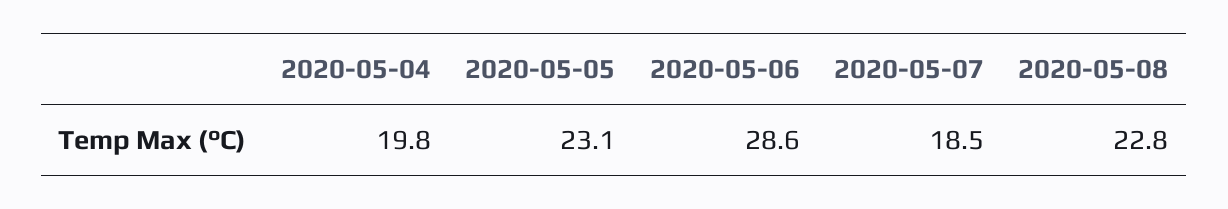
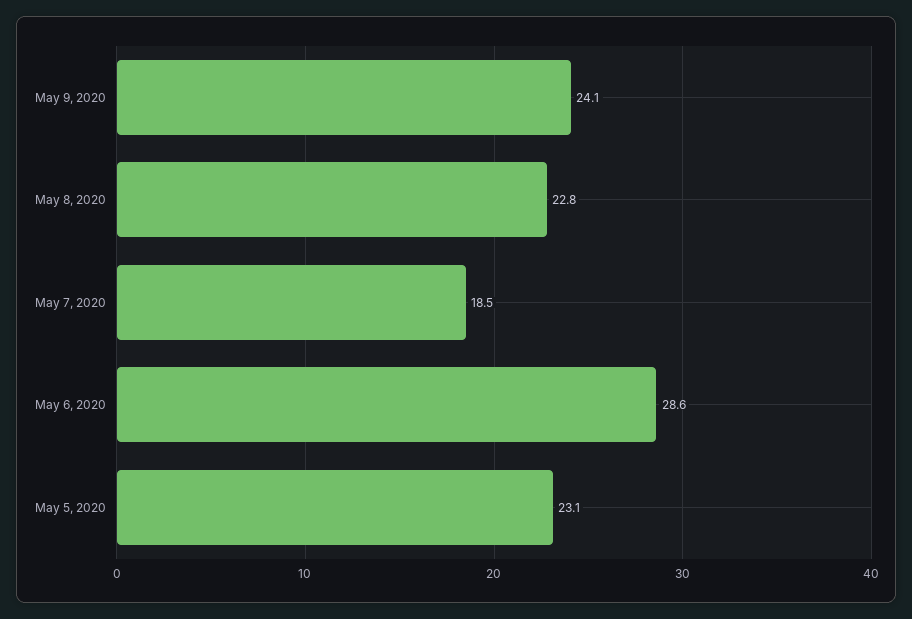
2020-05-04: 19.8 -> none
May 9, 2020: none -> 24.1

